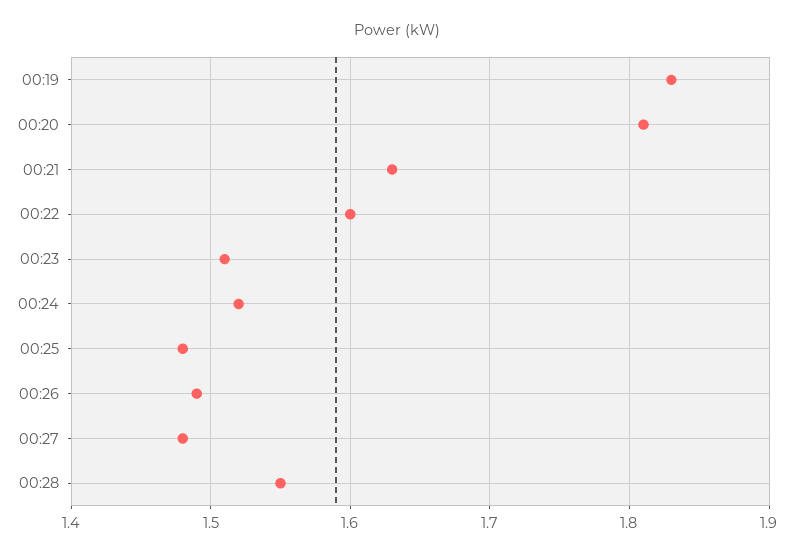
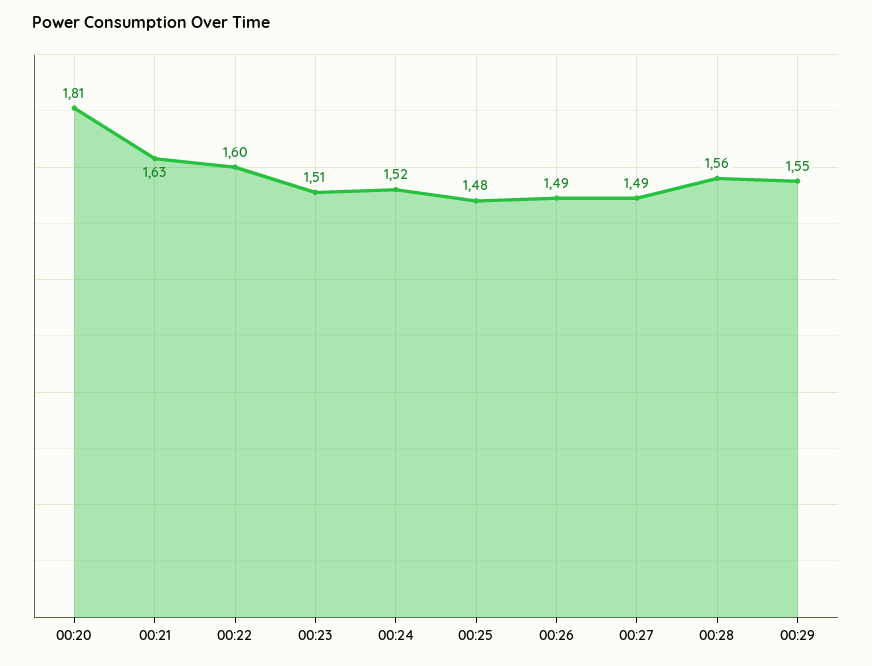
00:19: 1.83 -> none
00:27: 1.48 -> 1.49
00:28: 1.55 -> 1.56
00:29: none -> 1.55

